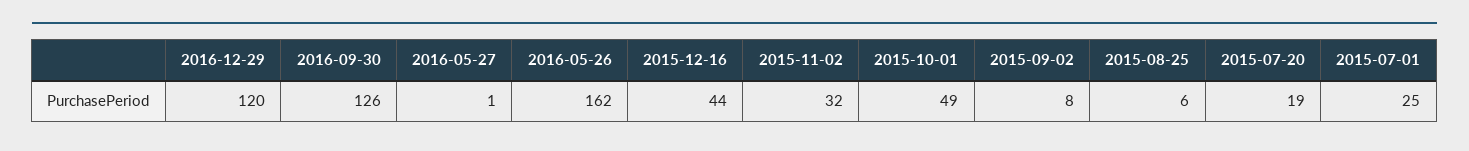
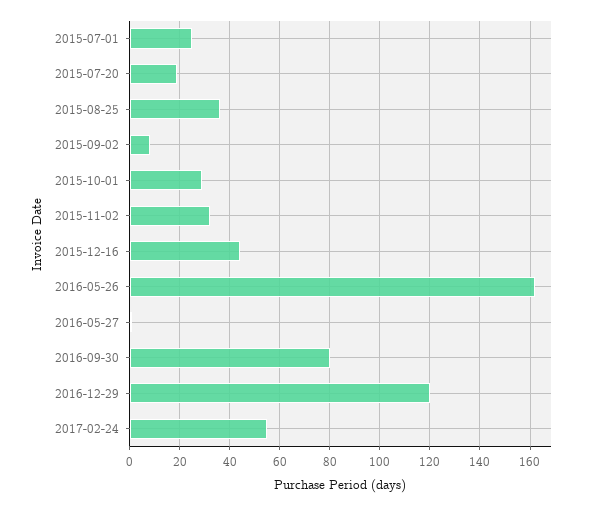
2016-09-30: 126 -> 80
2015-10-01: 49 -> 30
2015-08-25: 6 -> 35
2017-02-24: none -> 55

